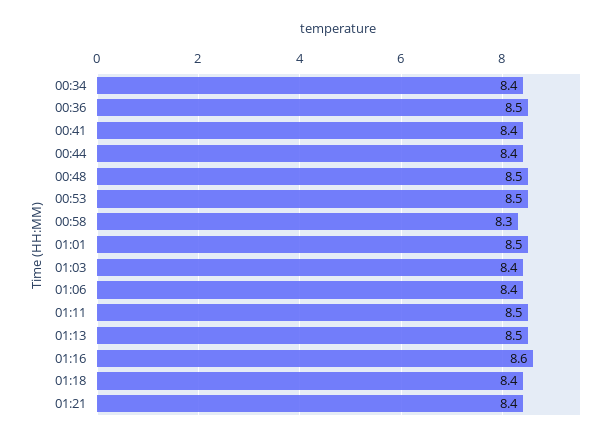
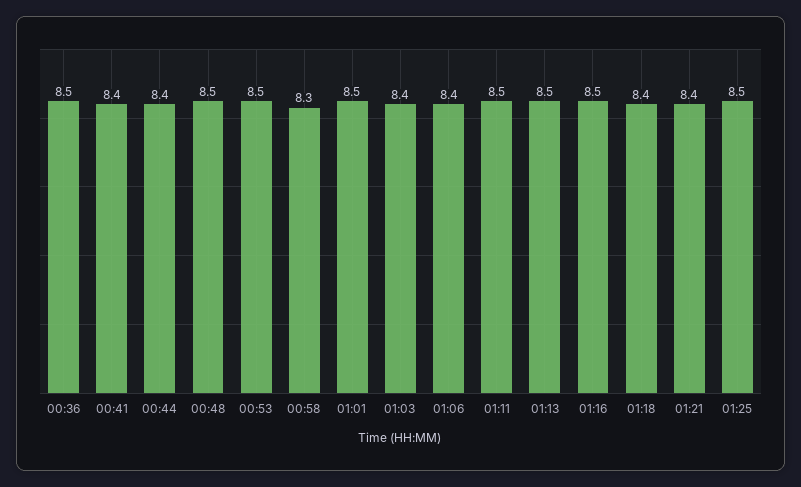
00:34: 8.4 -> none
01:16: 8.6 -> 8.5
01:25: none -> 8.5

